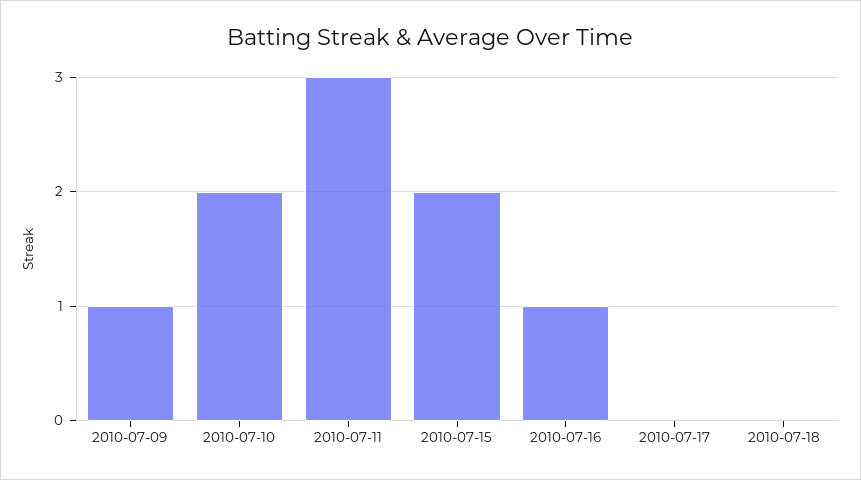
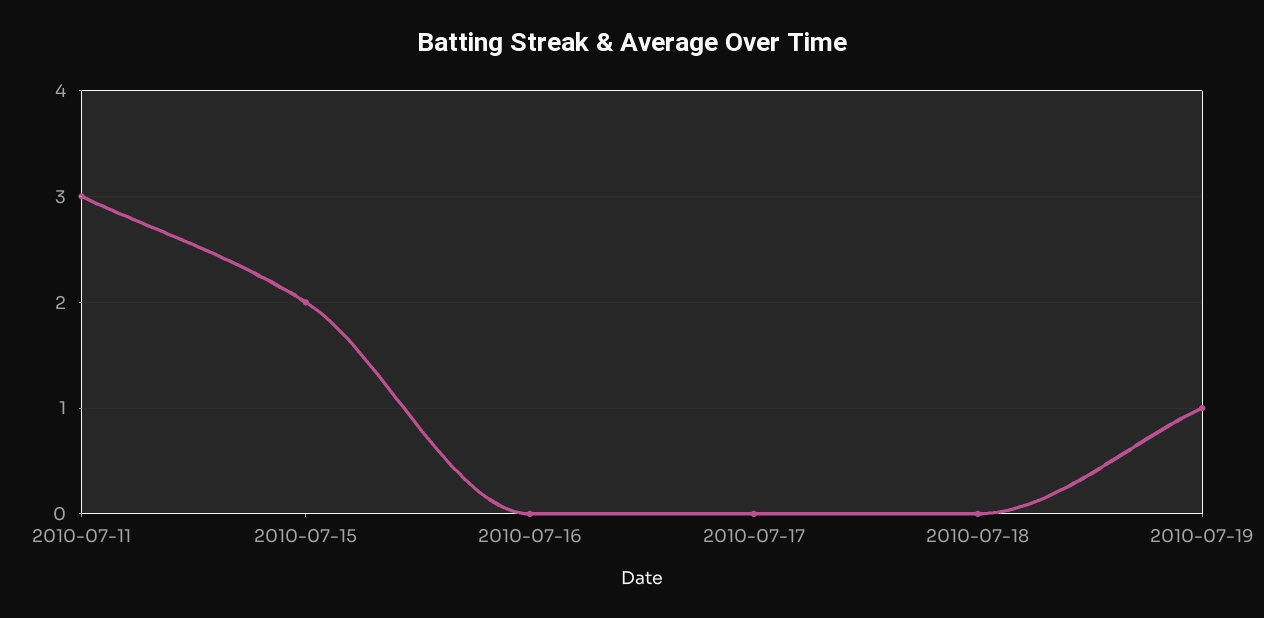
2010-07-09: 1 -> none
2010-07-10: 2 -> none
2010-07-16: 1 -> 0
2010-07-19: none -> 1

